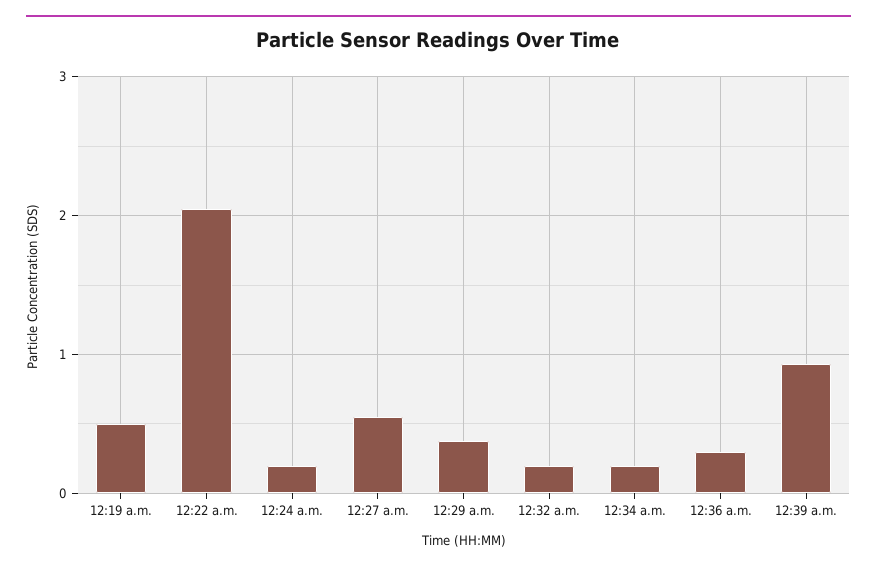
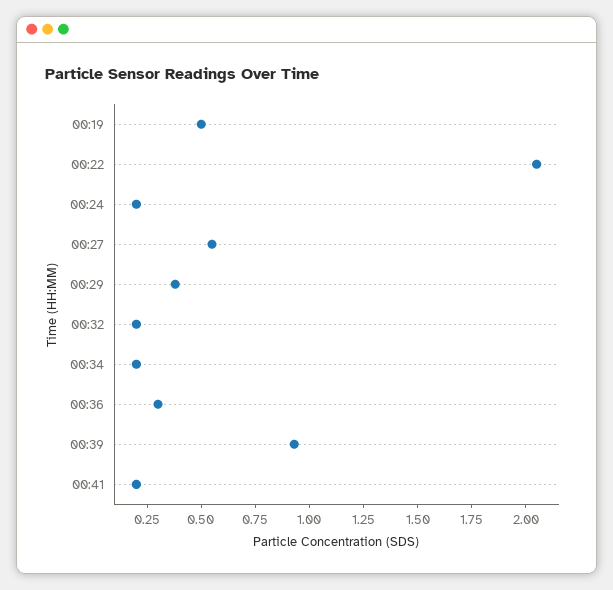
00:41: none -> 0.2

